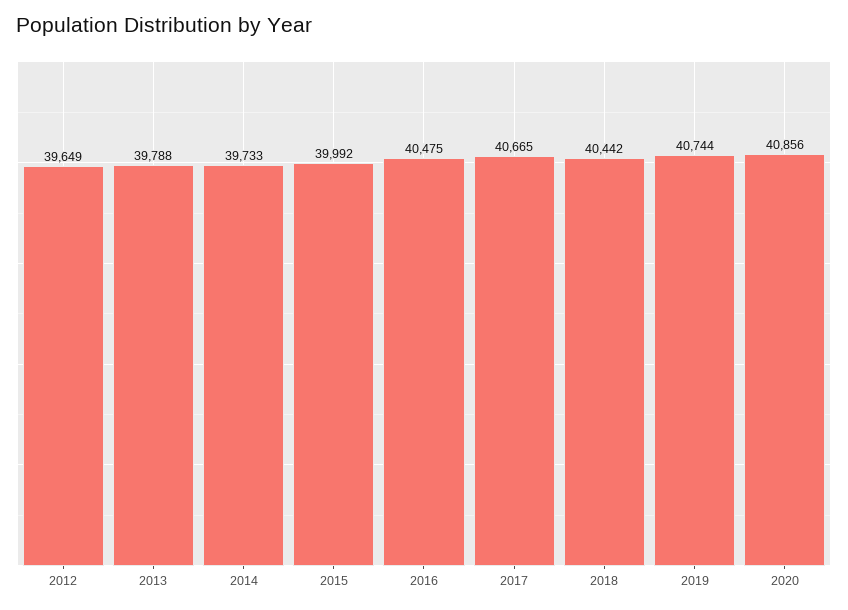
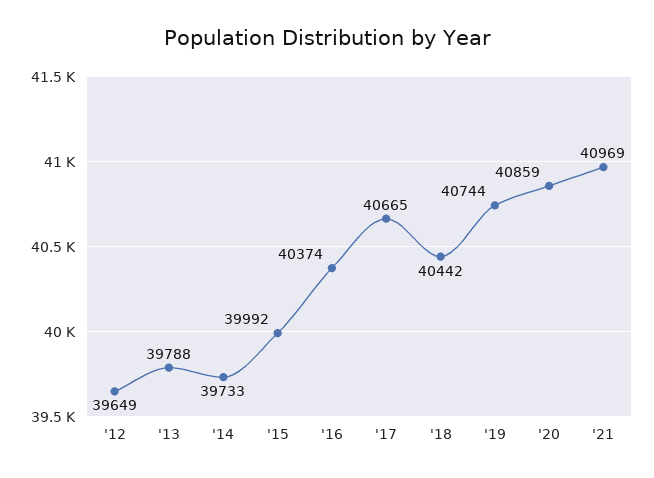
2016: 40475 -> 40374
2020: 40856 -> 40859
'21: none -> 40969

